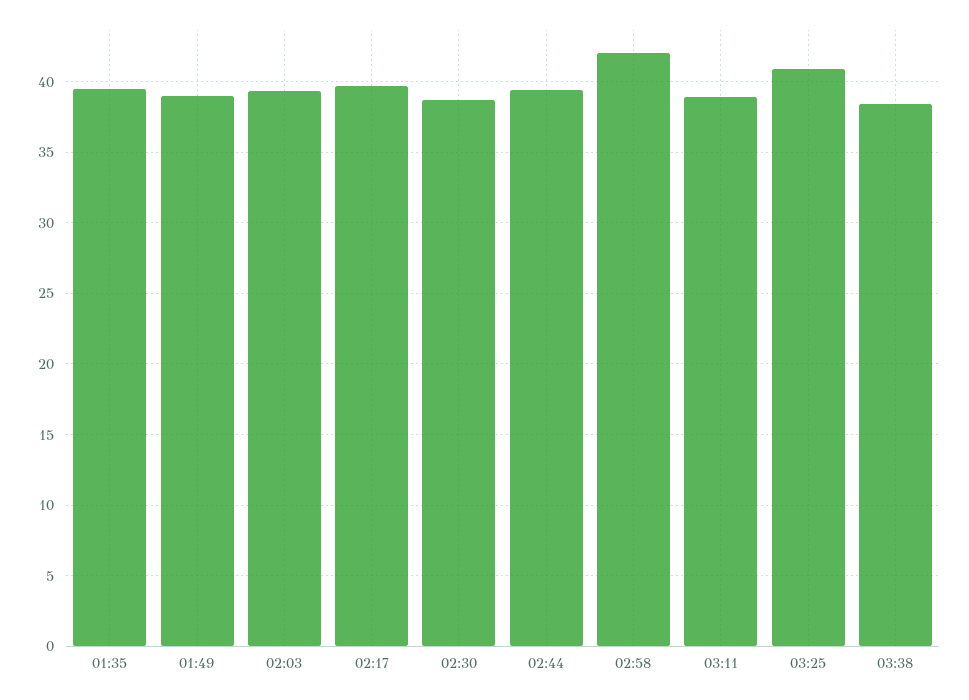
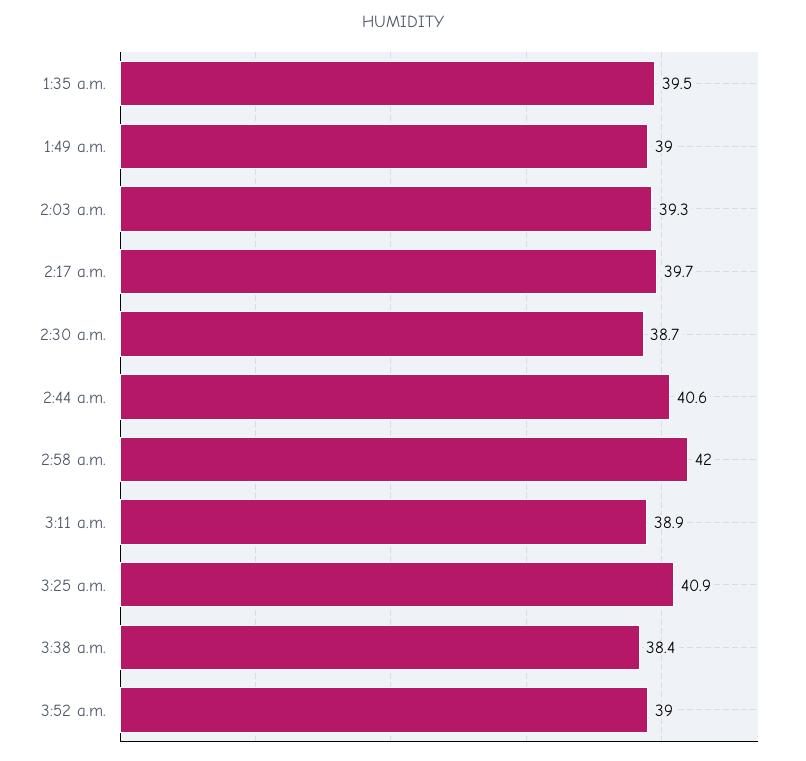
02:44: 39.5 -> 40.6
3:52 a.m.: none -> 39

